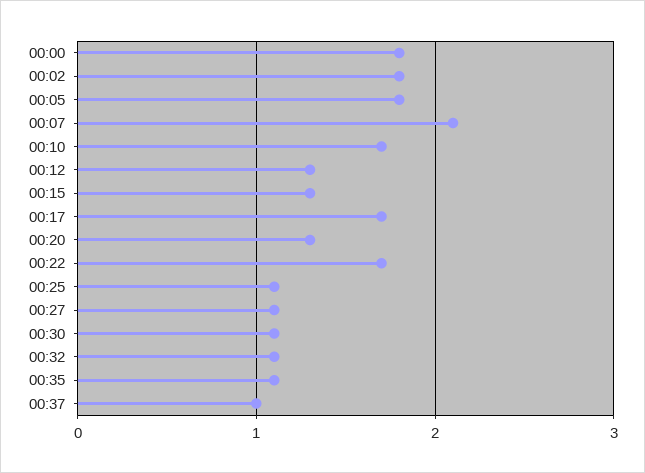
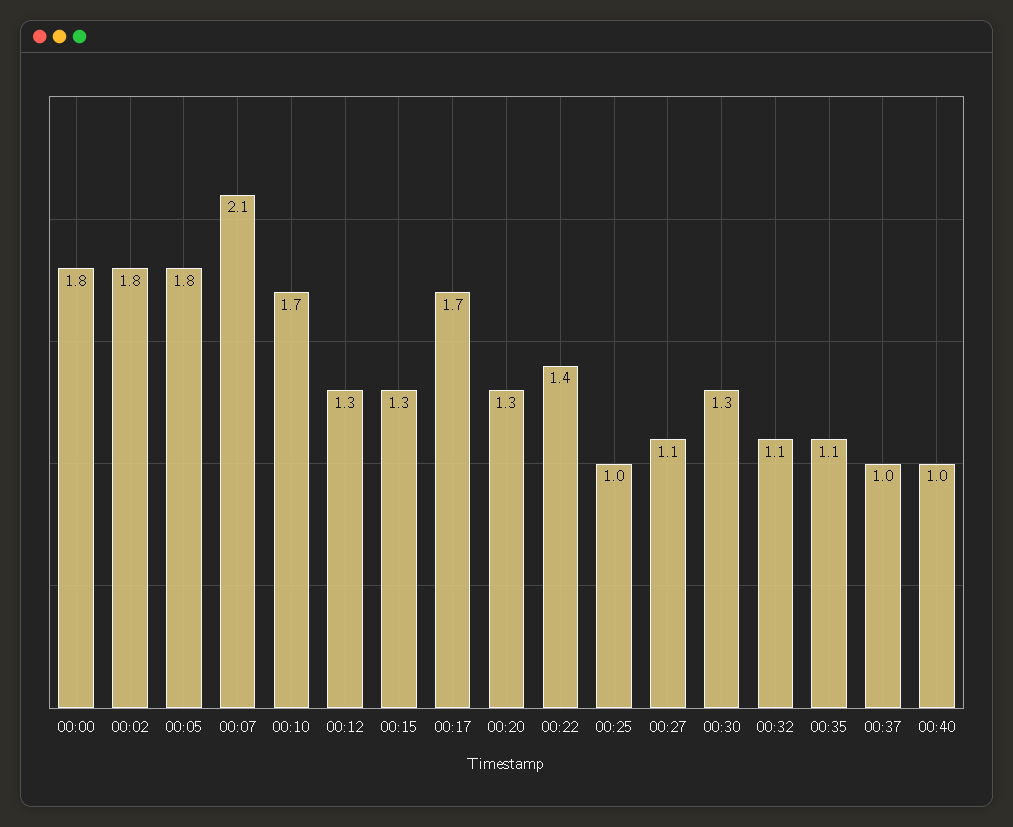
00:22: 1.7 -> 1.4
00:25: 1.1 -> 1
00:30: 1.1 -> 1.3
00:40: none -> 1

